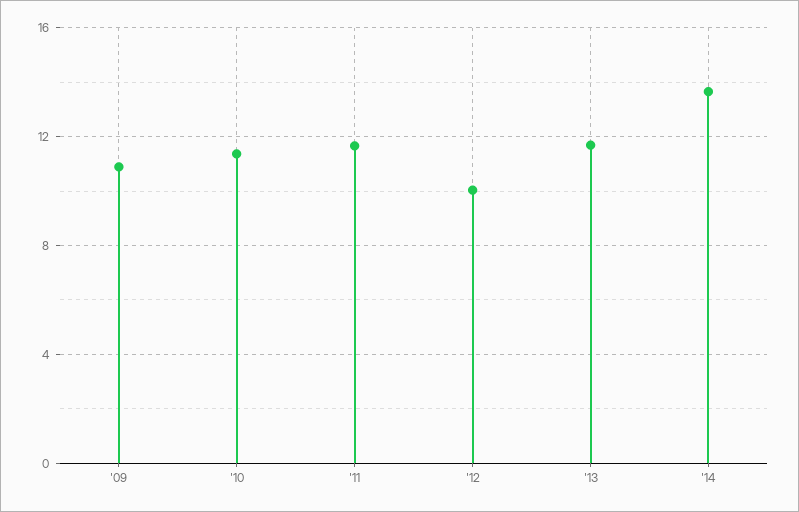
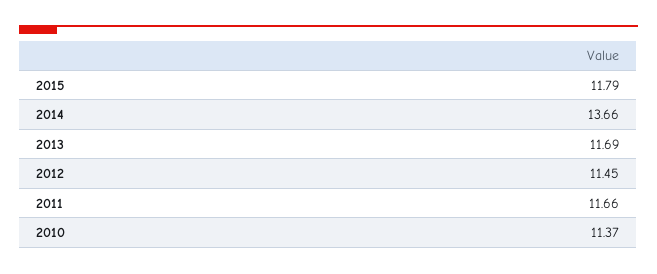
'09: 11 -> none
'12: 10 -> 11.45
2015: none -> 11.79

